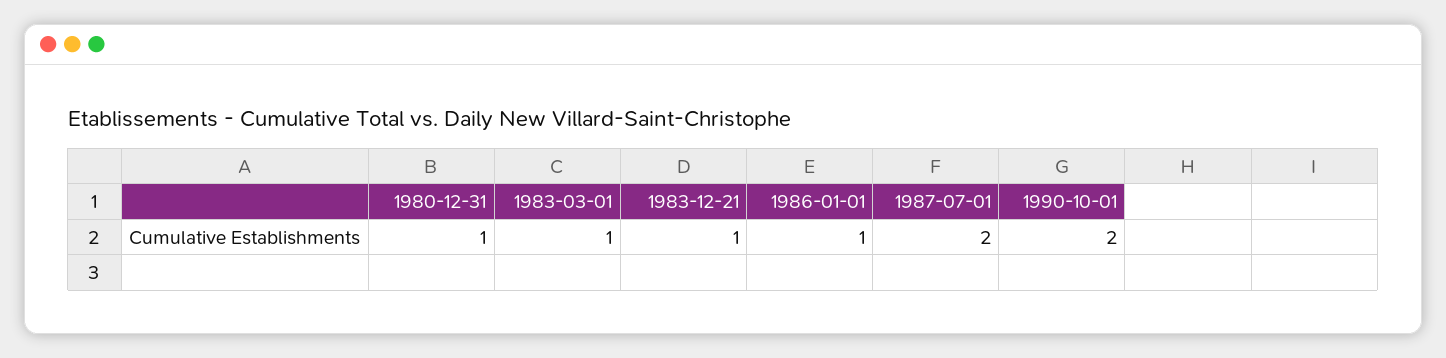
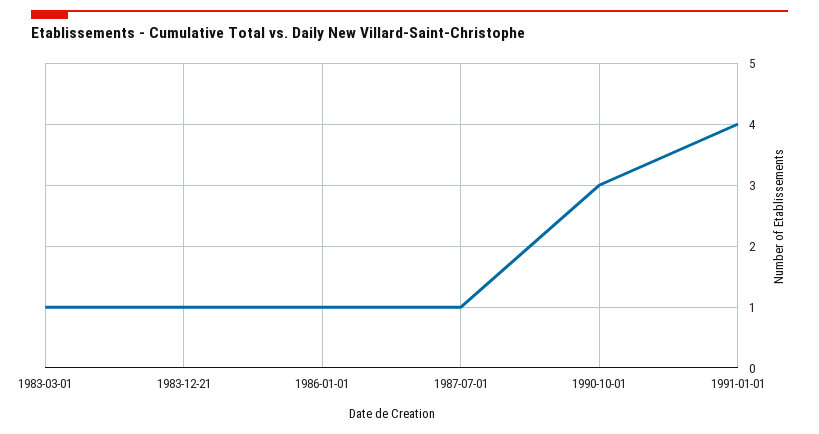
1980-12-31: 1 -> none
1987-07-01: 2 -> 1
1990-10-01: 2 -> 3
1991-01-01: none -> 4

